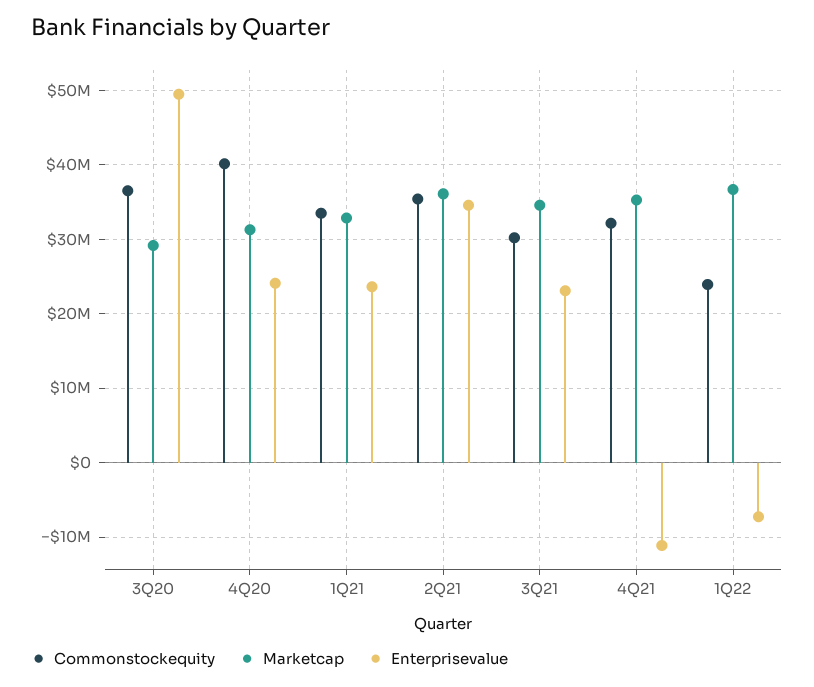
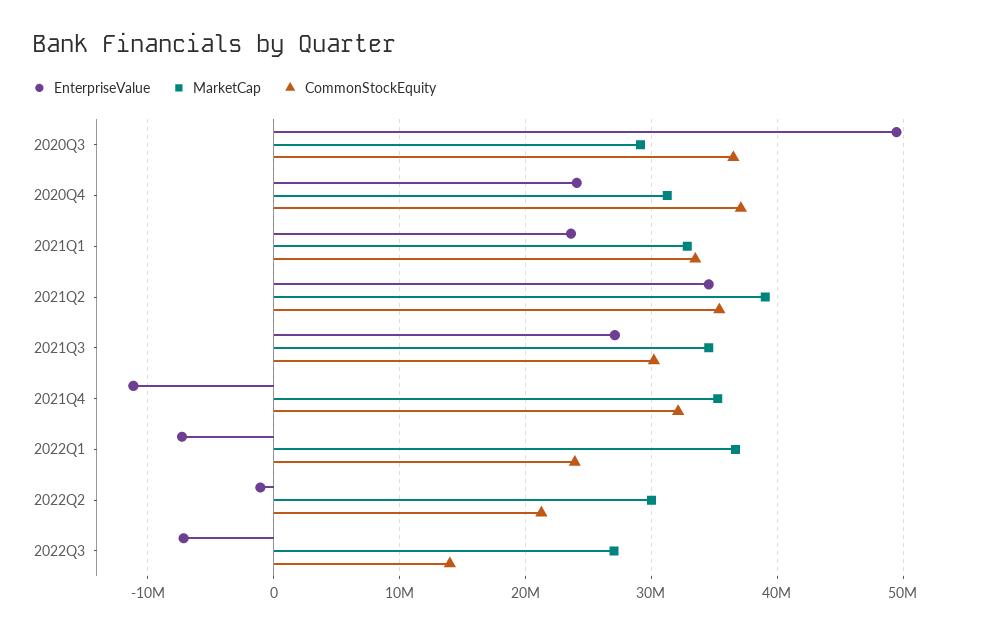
Commonstockequity, 4Q20: 40000000 -> 37000000
Marketcap, 2Q21: 36000000 -> 39000000
Enterprisevalue, 3Q21: 23000000 -> 27000000
Enterprisevalue, 2022Q2: none -> -1000000
Marketcap, 2022Q2: none -> 30000000
Commonstockequity, 2022Q2: none -> 21000000
Enterprisevalue, 2022Q3: none -> -7000000
Marketcap, 2022Q3: none -> 27000000
Commonstockequity, 2022Q3: none -> 14000000

